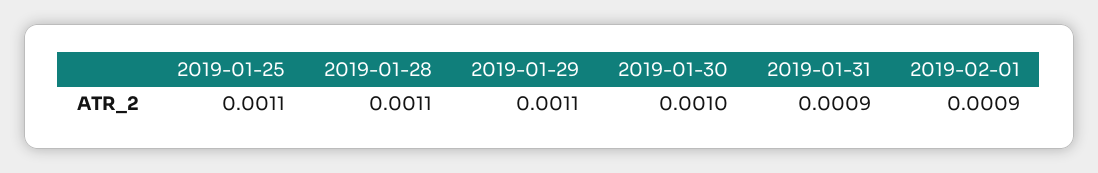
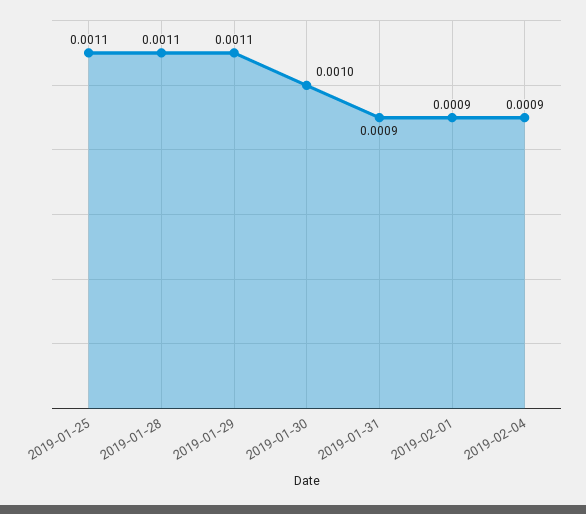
2019-02-04: none -> 0.0009

